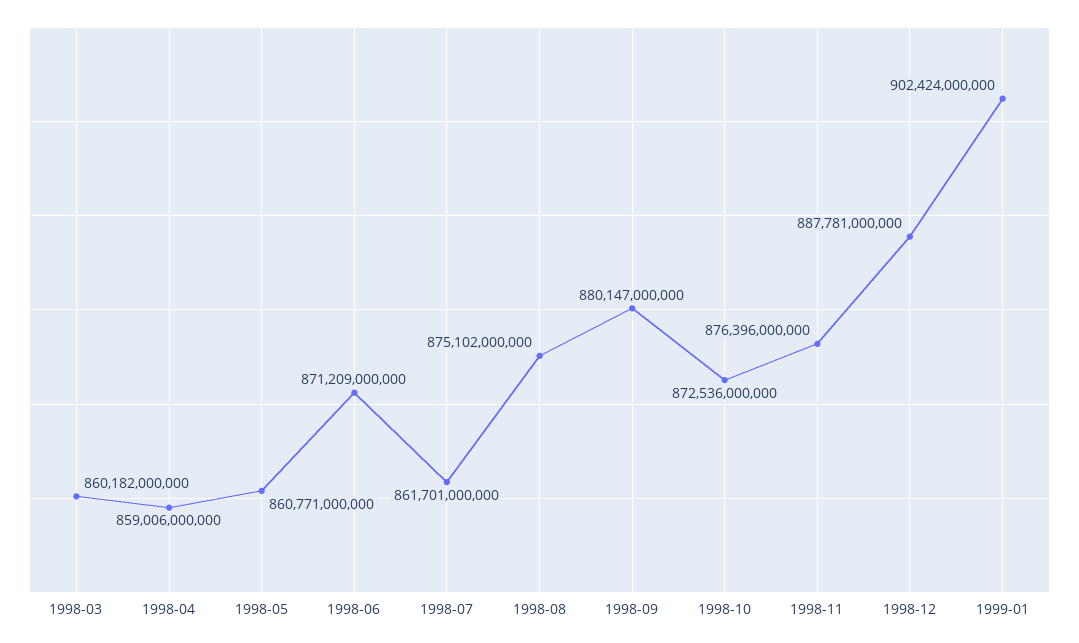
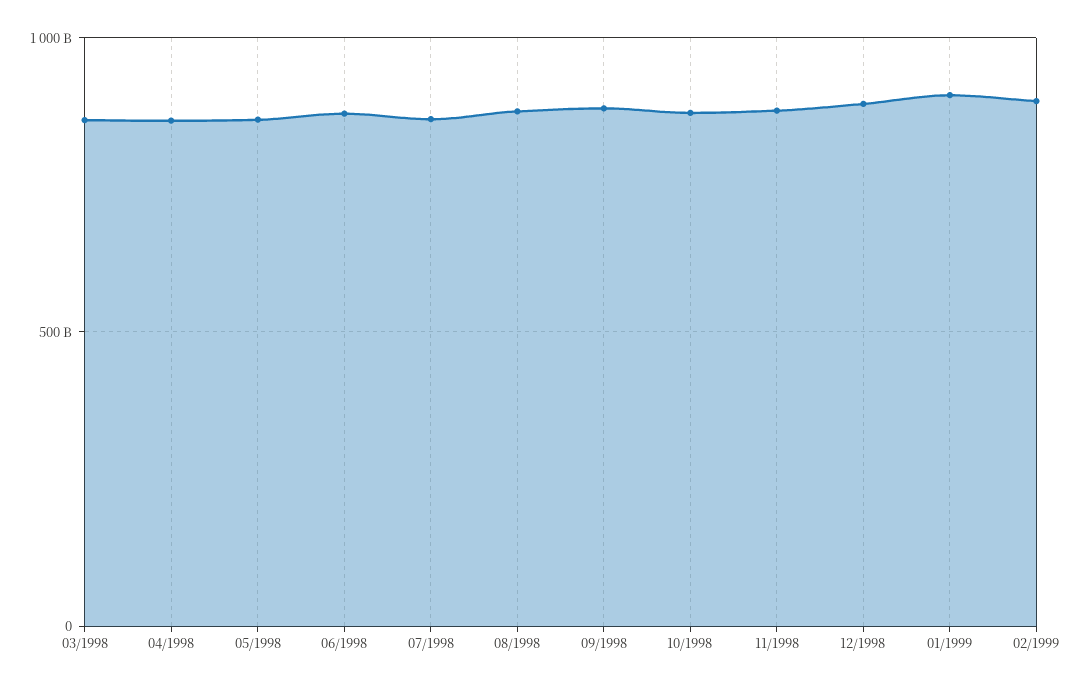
02/1999: none -> 900000000000

